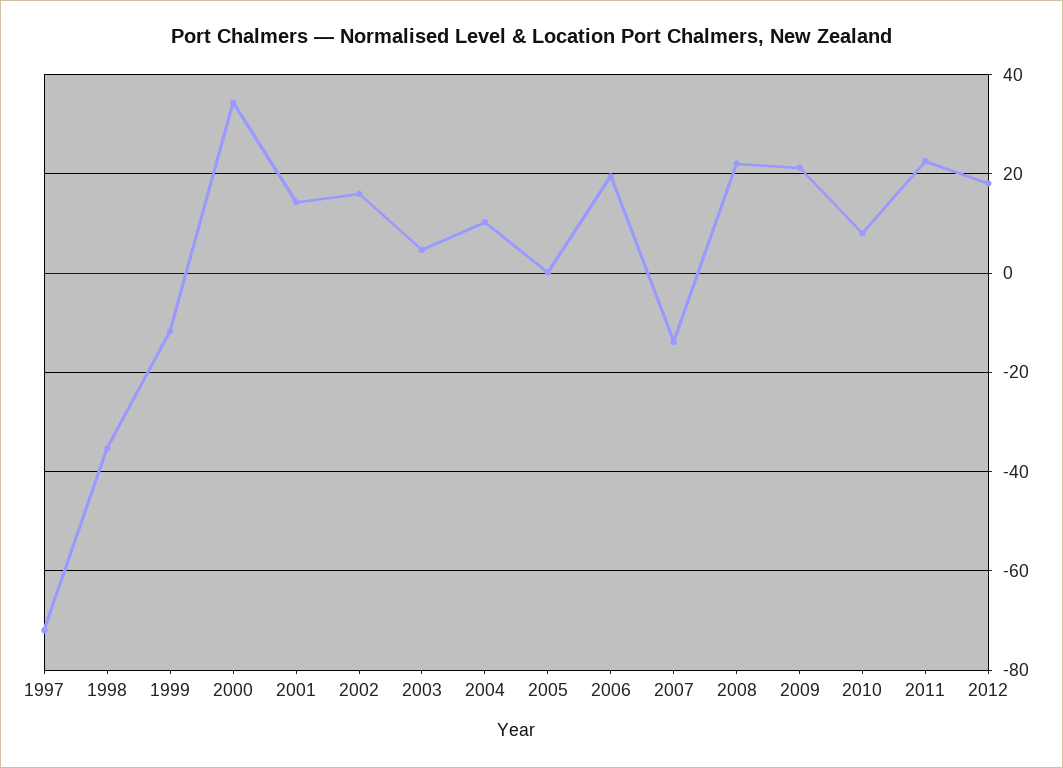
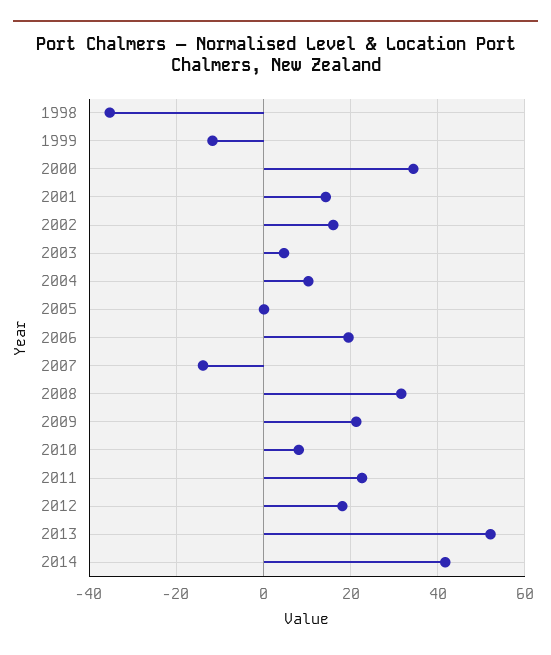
1997: -72 -> none
2008: 22 -> 32
2013: none -> 52
2014: none -> 42

